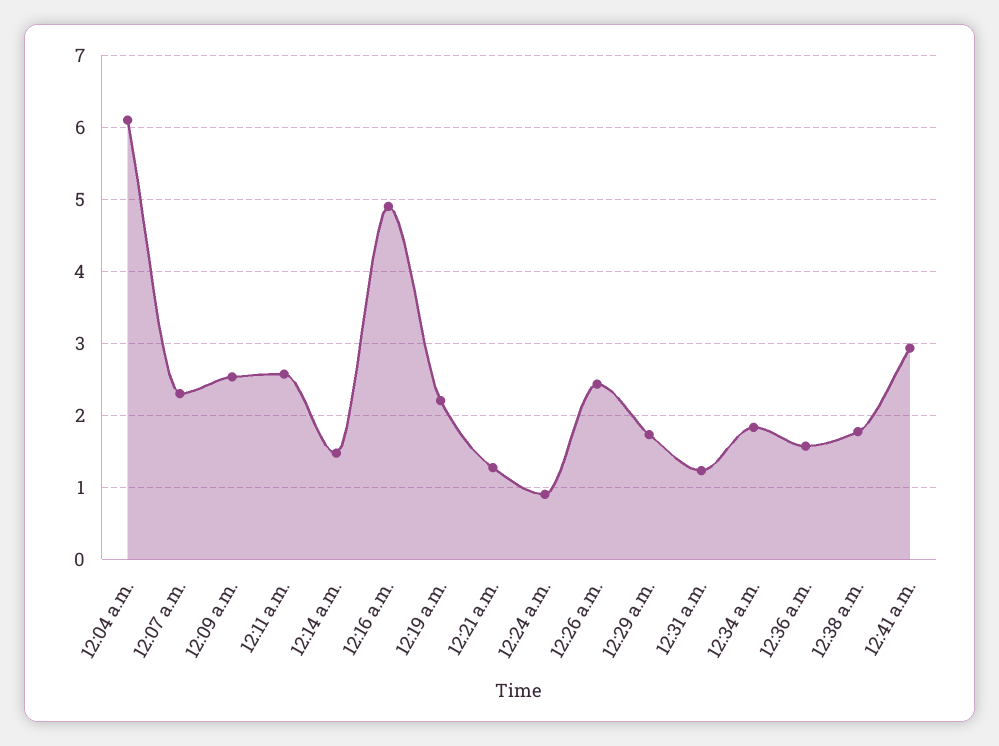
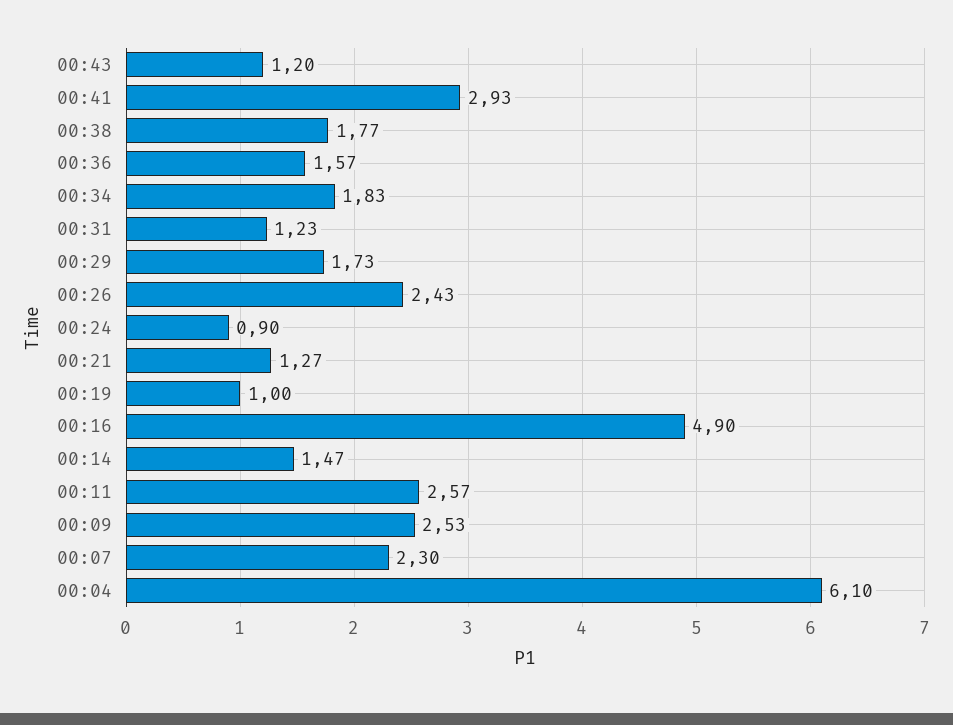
12:19 a.m.: 2.2 -> 1
00:43: none -> 1.2

